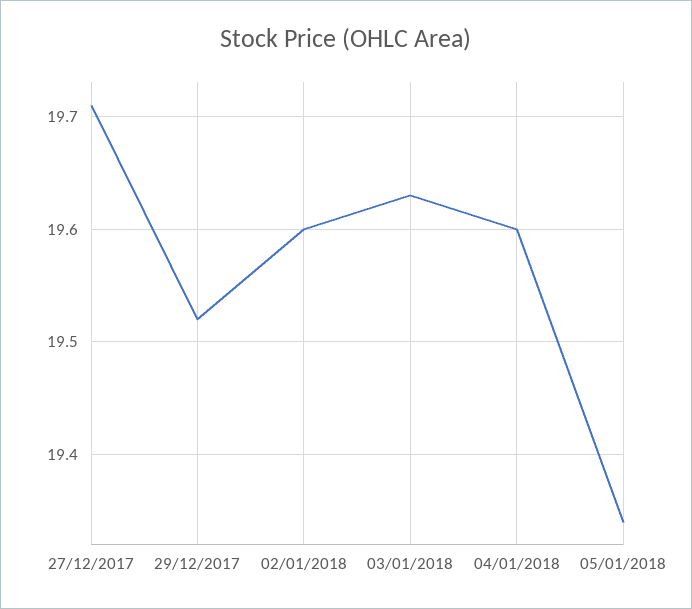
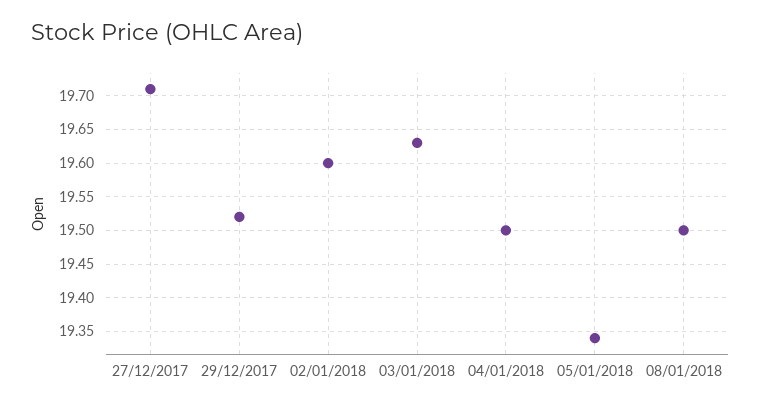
04/01/2018: 19.6 -> 19.5
08/01/2018: none -> 19.5

